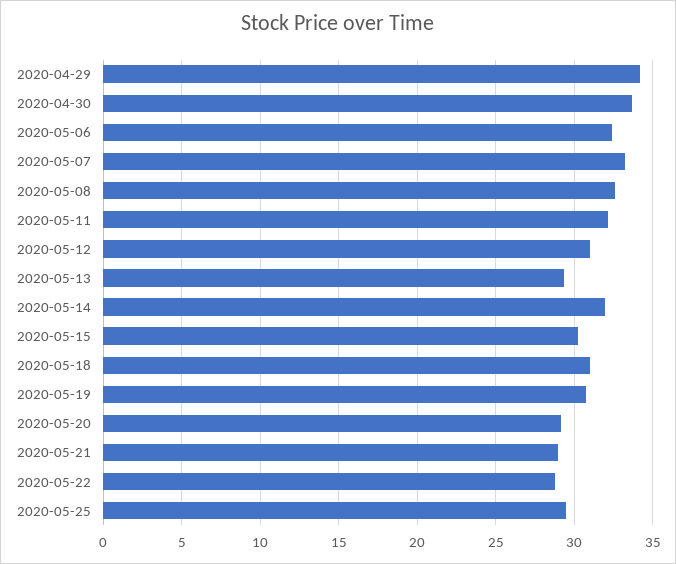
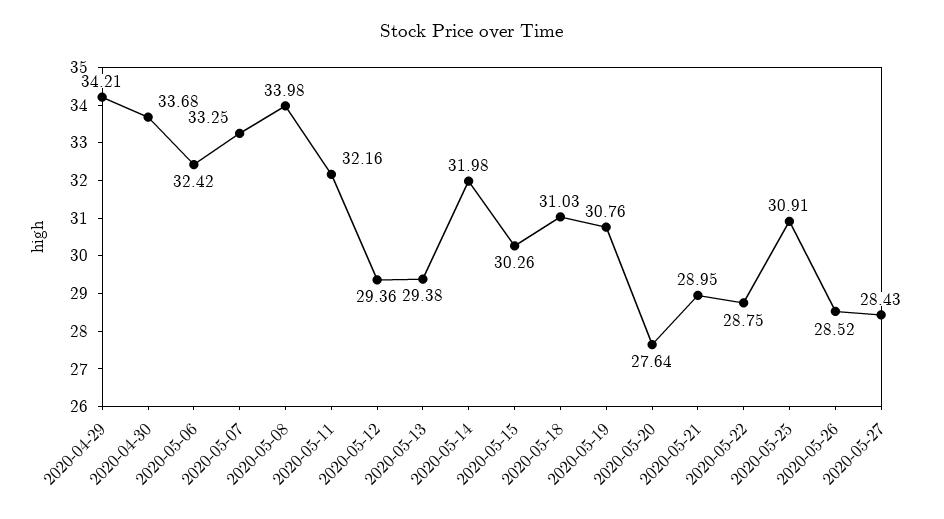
2020-05-08: 32.5 -> 33.98
2020-05-12: 31 -> 29.36
2020-05-20: 29 -> 27.64
2020-05-25: 29.5 -> 30.91
2020-05-26: none -> 28.52
2020-05-27: none -> 28.43

